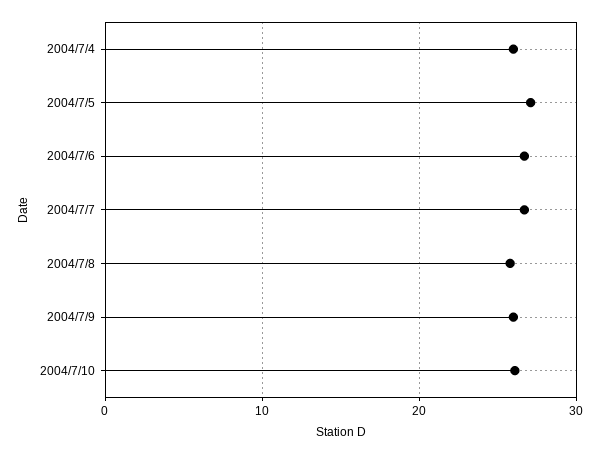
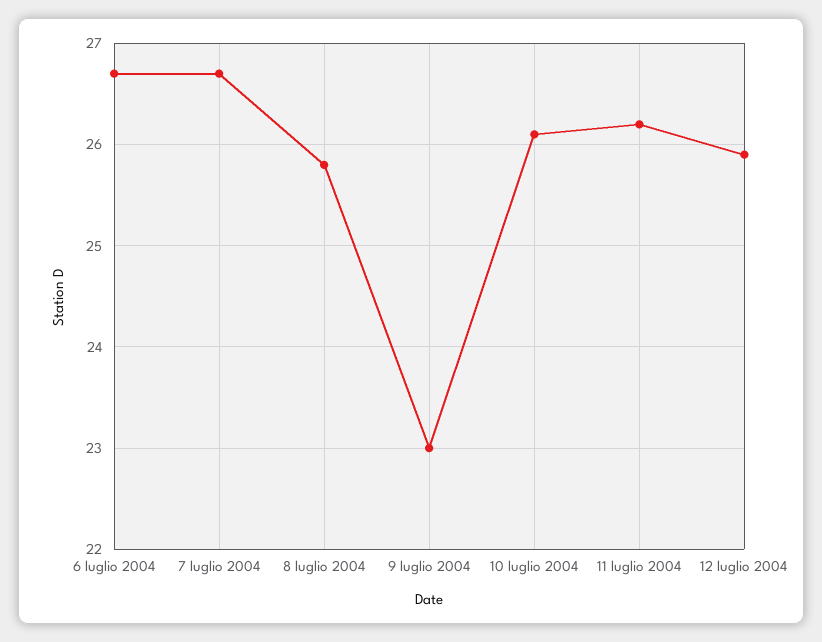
2004/7/4: 26 -> none
2004/7/5: 27 -> none
2004/7/9: 26 -> 23
11 luglio 2004: none -> 26.2
12 luglio 2004: none -> 25.9

